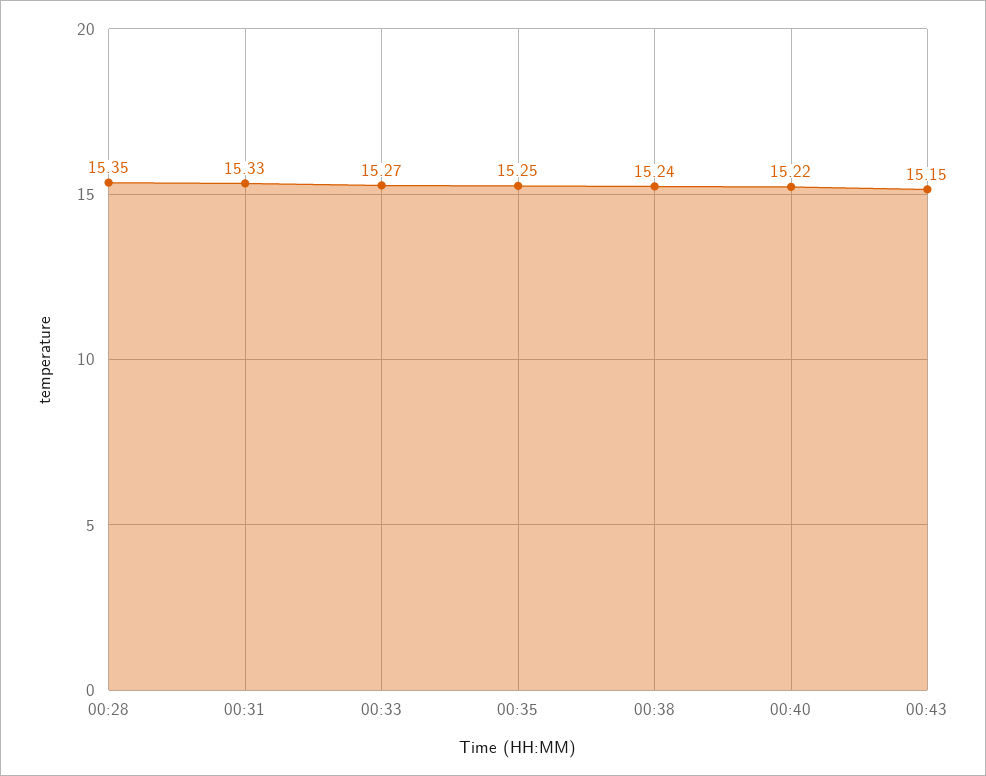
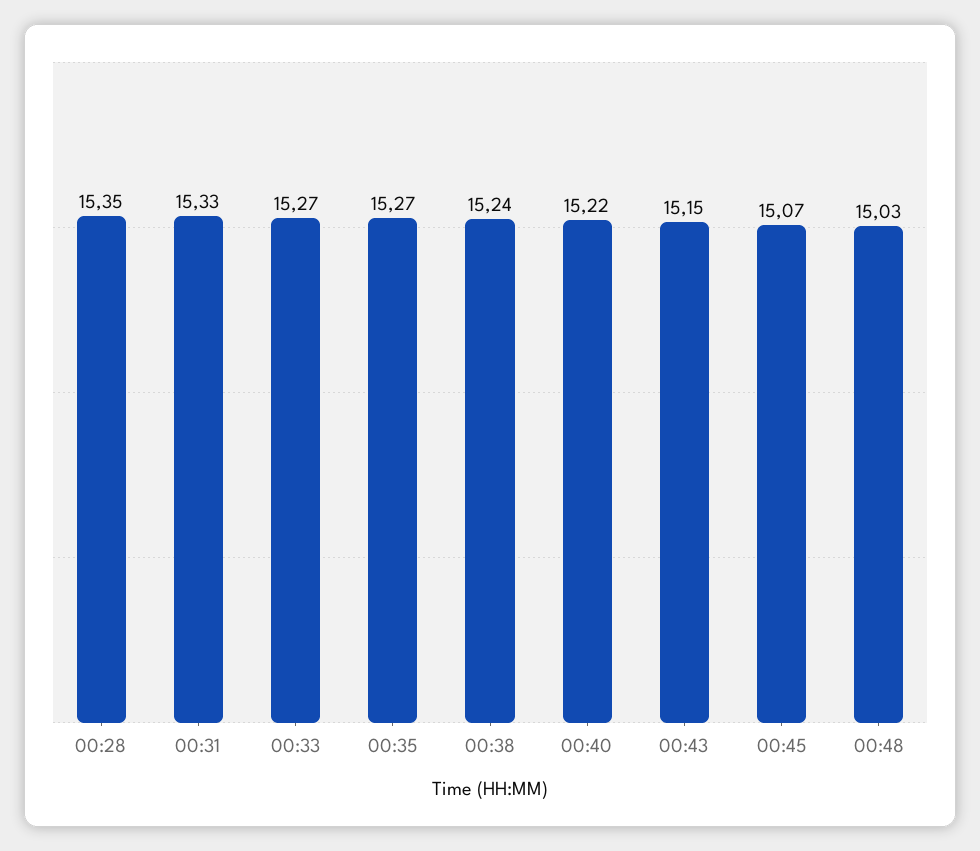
00:35: 15.25 -> 15.27
00:45: none -> 15.07
00:48: none -> 15.03

